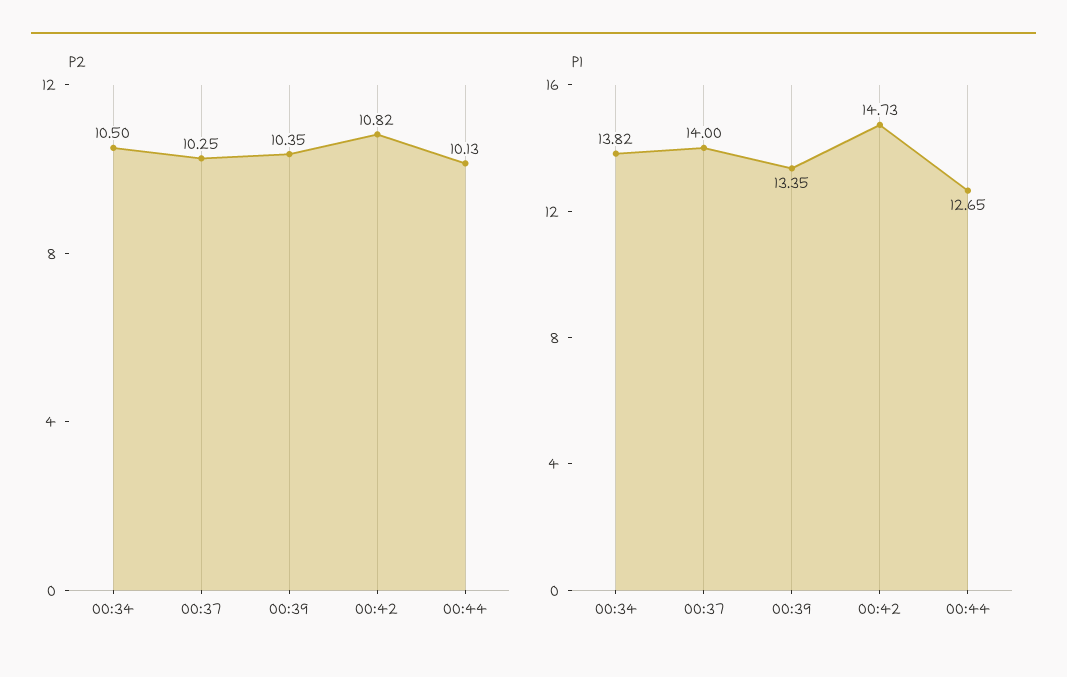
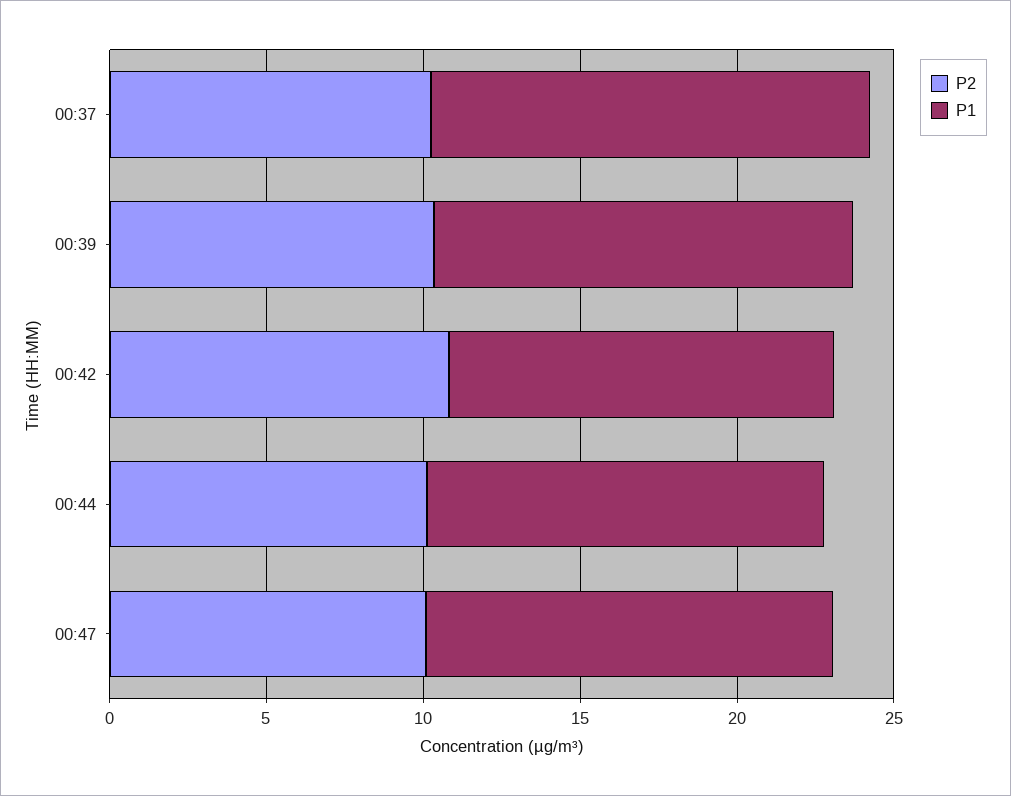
P2, 00:34: 10.5 -> none
P1, 00:34: 13.82 -> none
P1, 00:42: 14.73 -> 12
P2, 00:47: none -> 10
P1, 00:47: none -> 13

